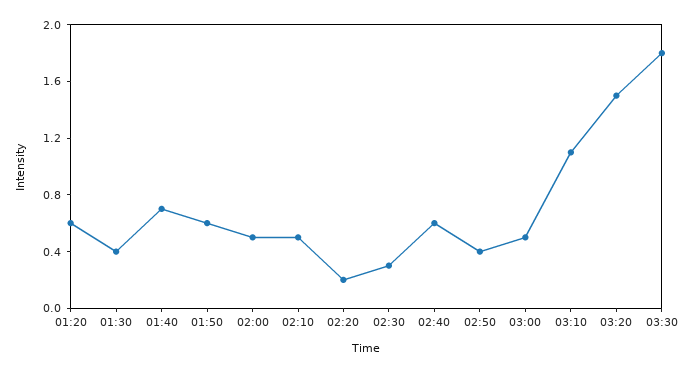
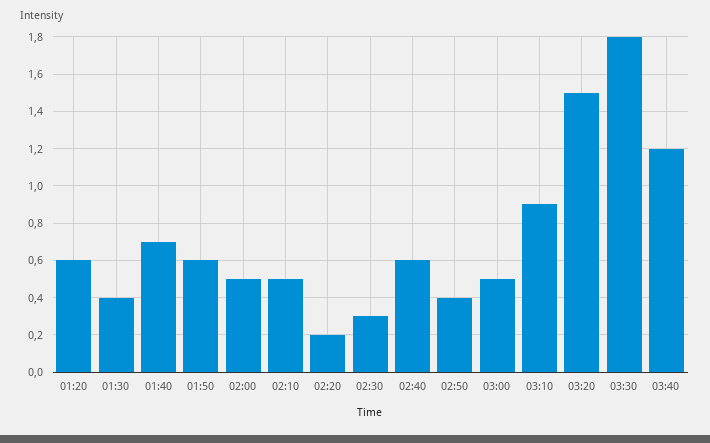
03:10: 1.1 -> 0.9
03:40: none -> 1.2

